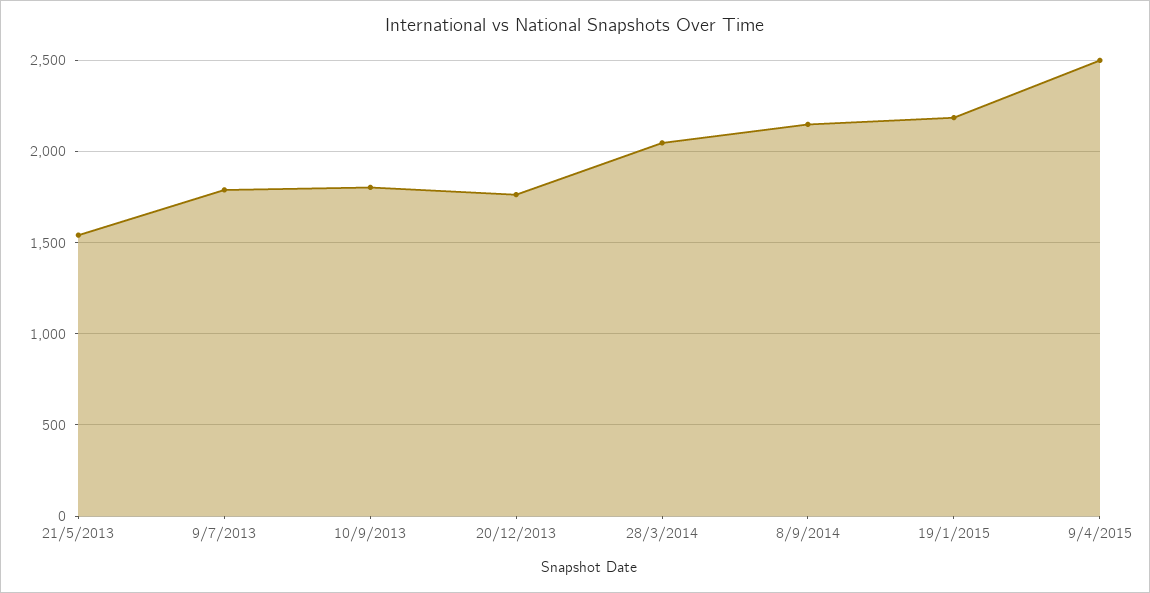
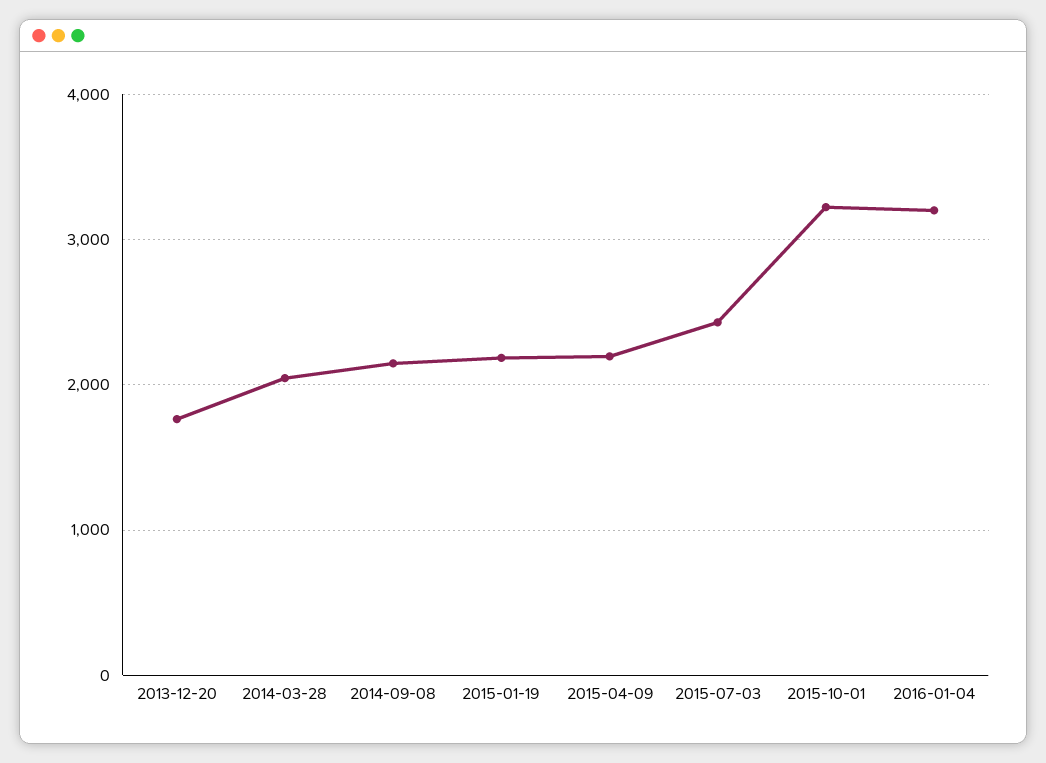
21/5/2013: 1550 -> none
9/7/2013: 1800 -> none
10/9/2013: 1800 -> none
9/4/2015: 2500 -> 2200
2015-07-03: none -> 2400
2015-10-01: none -> 3200
2016-01-04: none -> 3200

